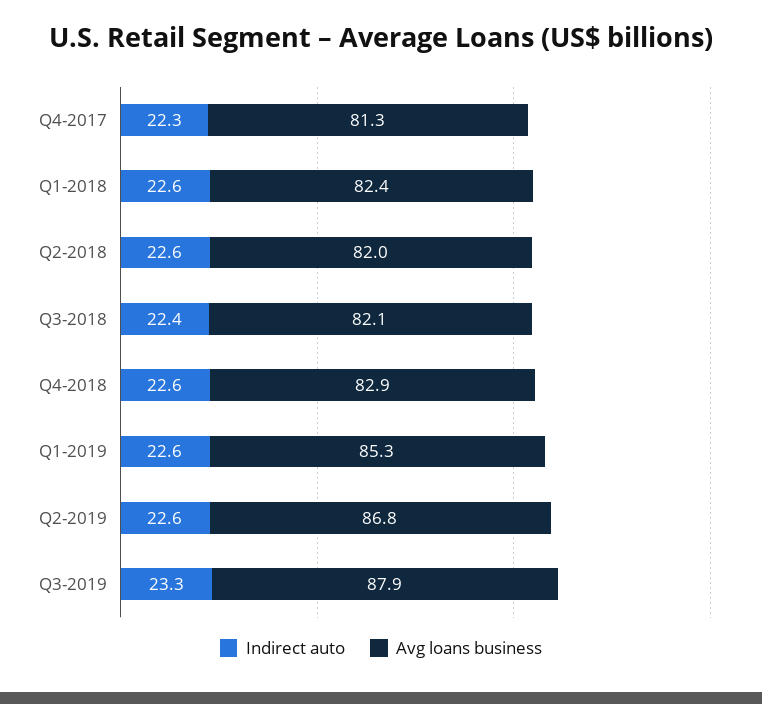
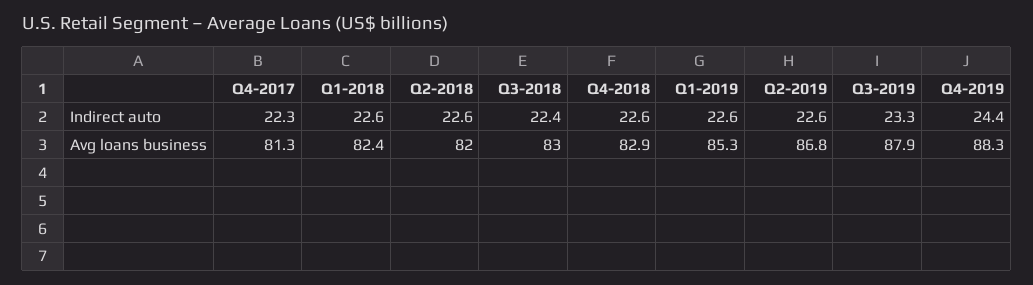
Avg loans business, Q3-2018: 82.1 -> 83
Indirect auto, Q4-2019: none -> 24.4
Avg loans business, Q4-2019: none -> 88.3

